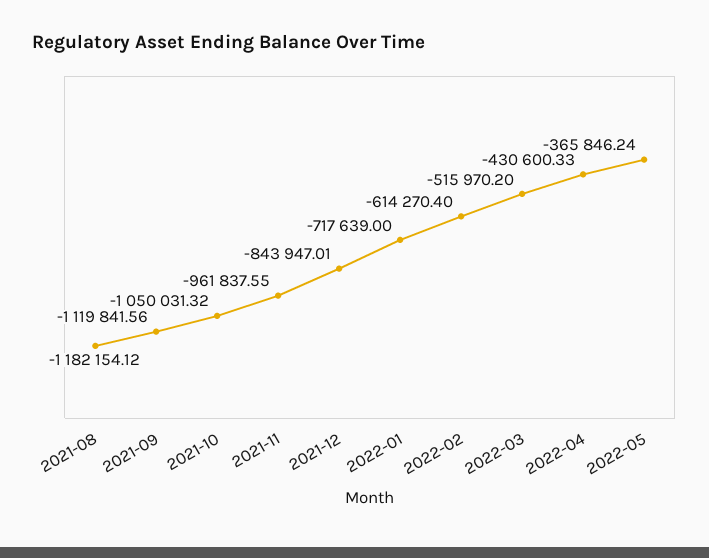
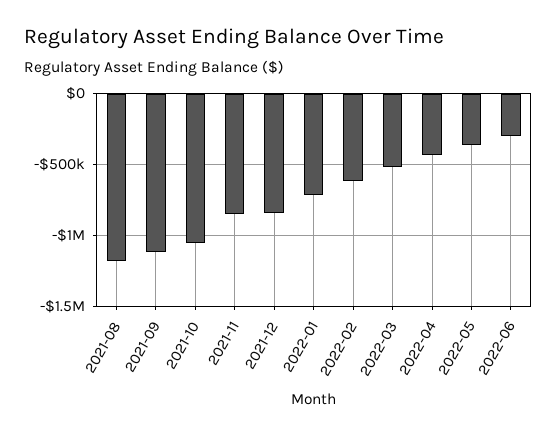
2021-11: -961837.55 -> -850000
2022-06: none -> -300000

